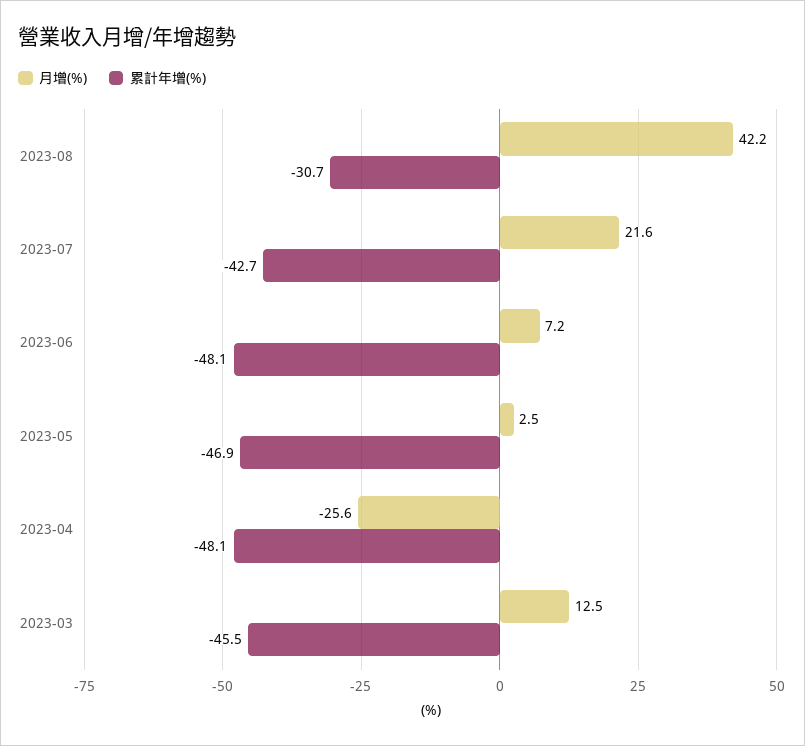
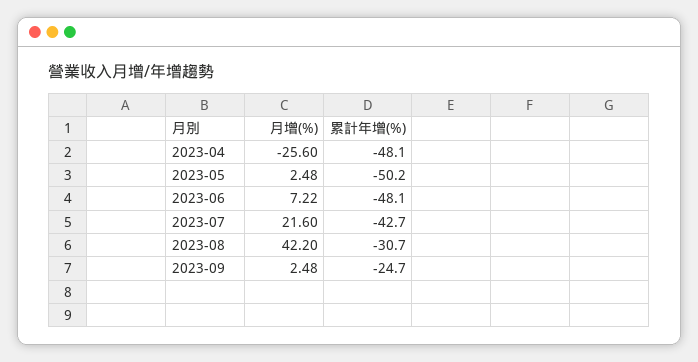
累計年增(%), 2023-05: -46.9 -> -50.2
月增(%), 2023-03: 12.5 -> none
累計年增(%), 2023-03: -45.5 -> none
月增(%), 2023-09: none -> 2.48
累計年增(%), 2023-09: none -> -24.7

